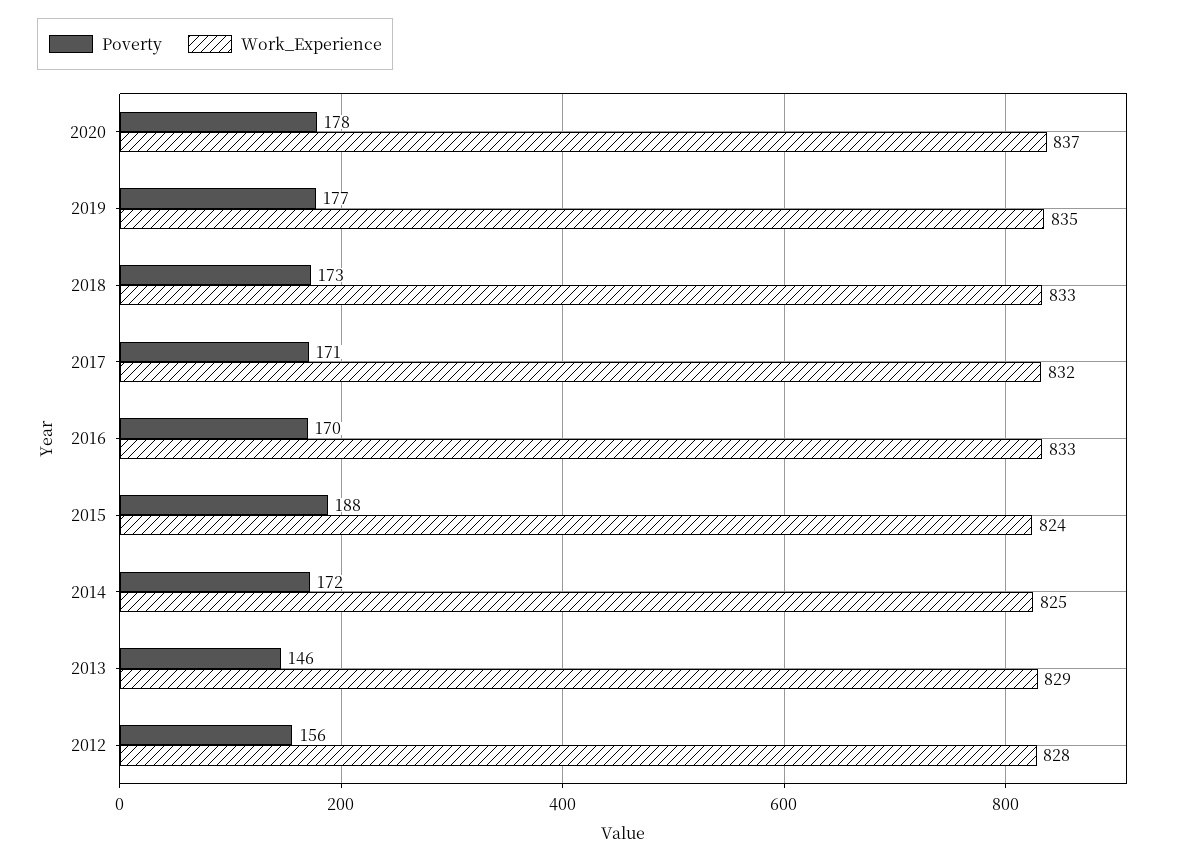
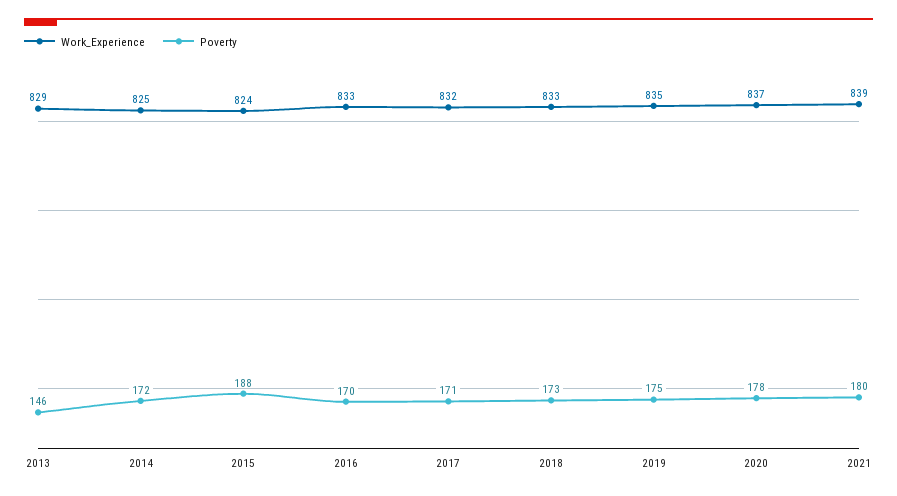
Poverty, 2019: 177 -> 175
Poverty, 2012: 156 -> none
Work_Experience, 2012: 828 -> none
Work_Experience, 2021: none -> 839
Poverty, 2021: none -> 180

